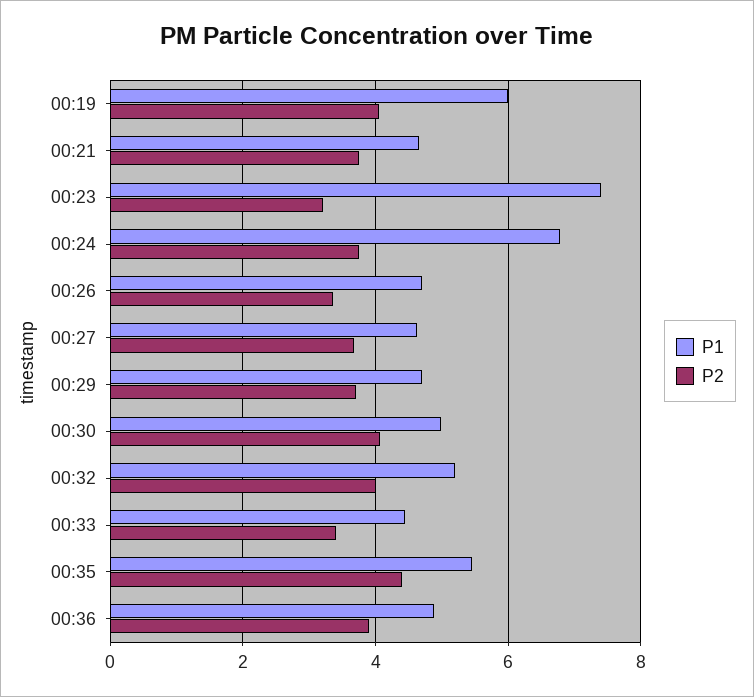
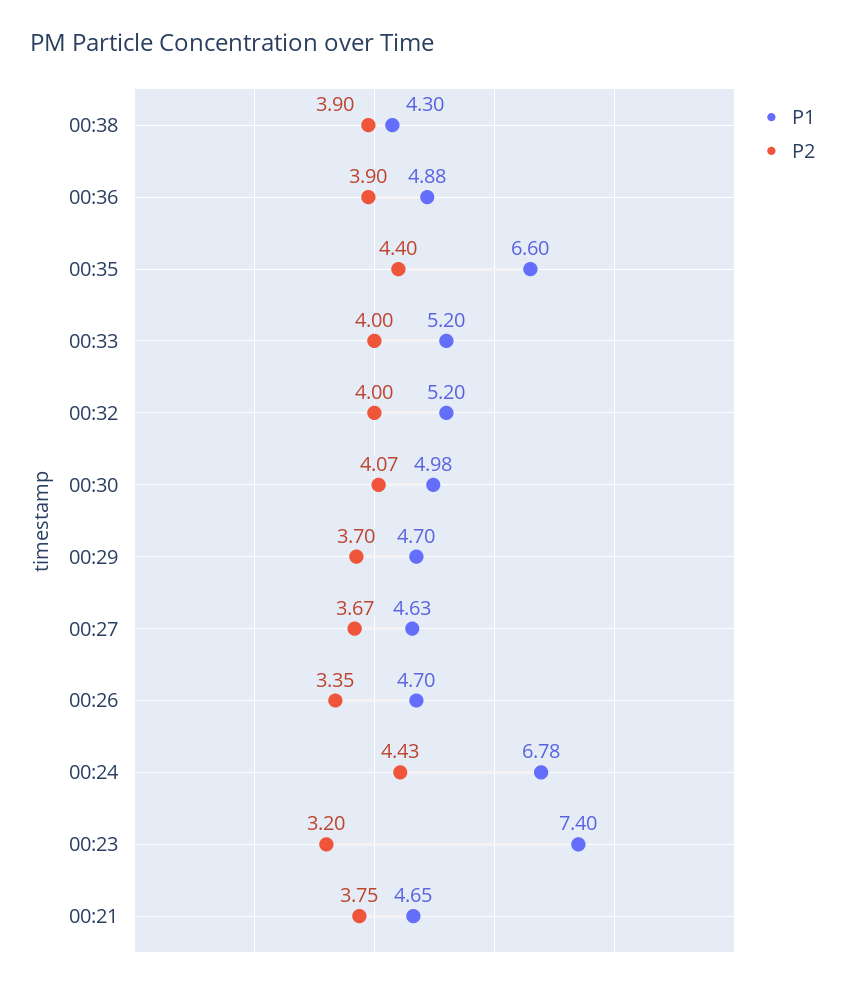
P1, 00:19: 6 -> none
P2, 00:19: 4 -> none
P2, 00:24: 3.8 -> 4.43
P1, 00:33: 4.4 -> 5.2
P2, 00:33: 3.4 -> 4
P1, 00:35: 5.4 -> 6.6
P1, 00:38: none -> 4.3
P2, 00:38: none -> 3.9

